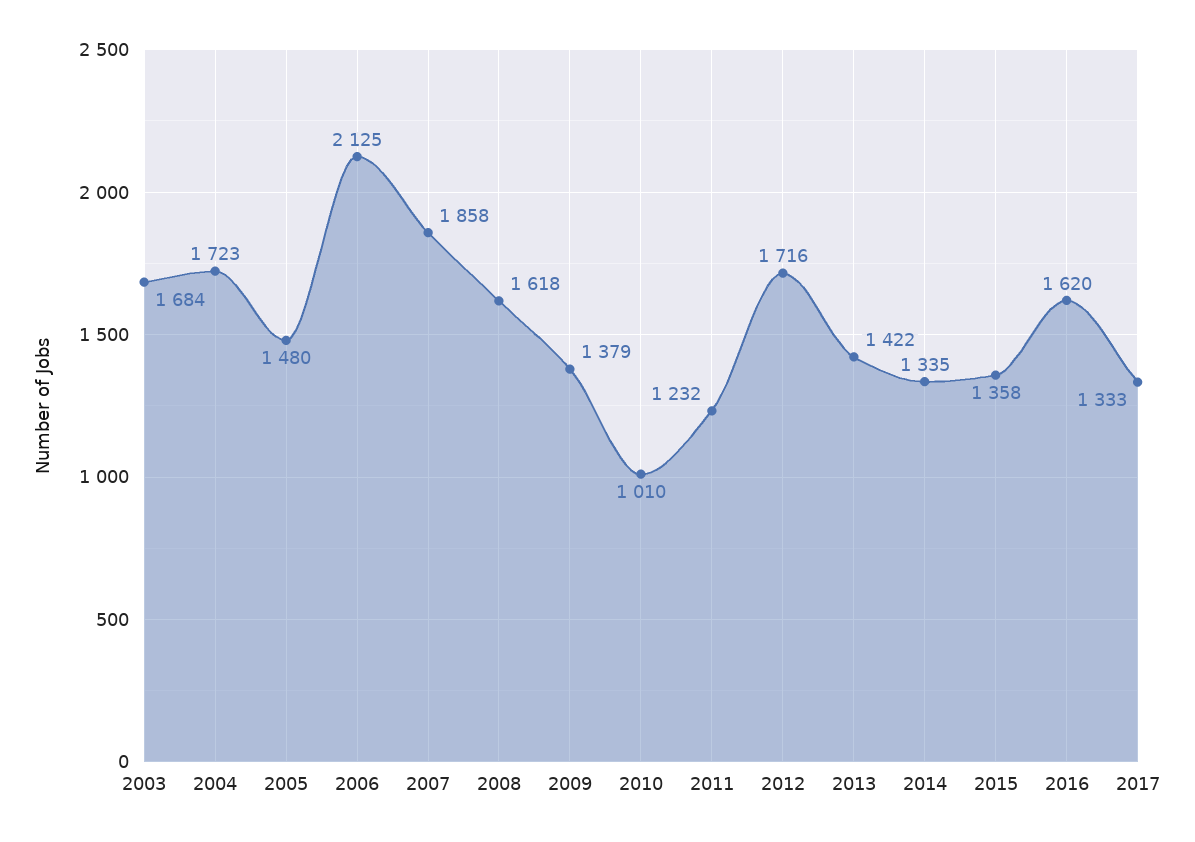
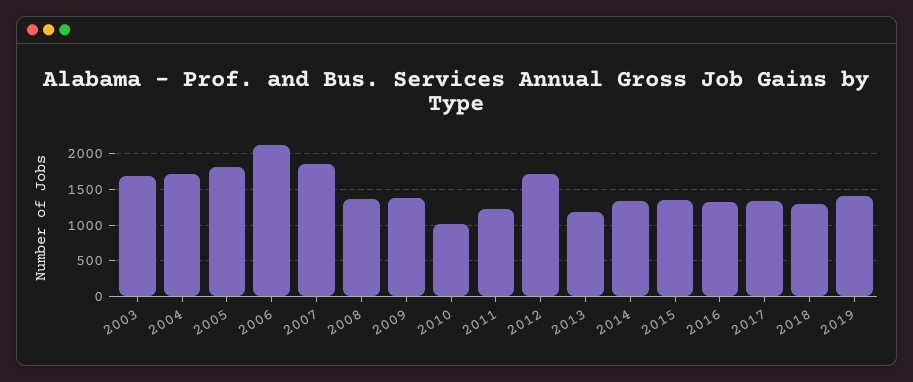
2005: 1480 -> 1800
2008: 1618 -> 1400
2013: 1422 -> 1200
2016: 1620 -> 1300
2018: none -> 1300
2019: none -> 1400

